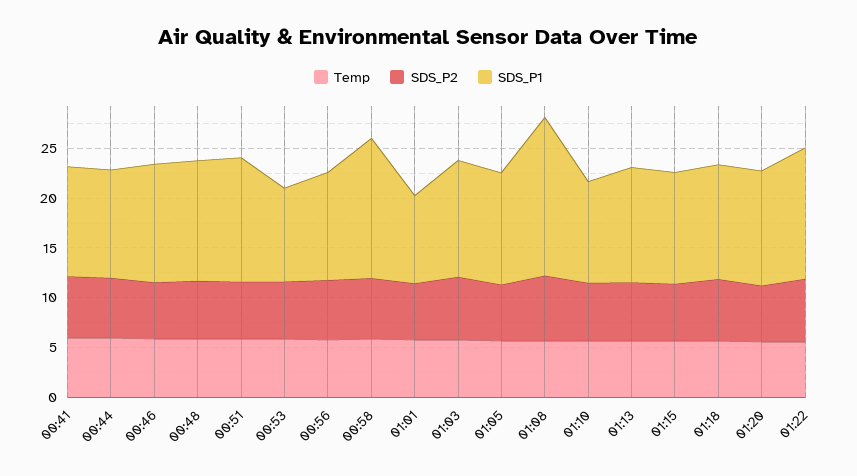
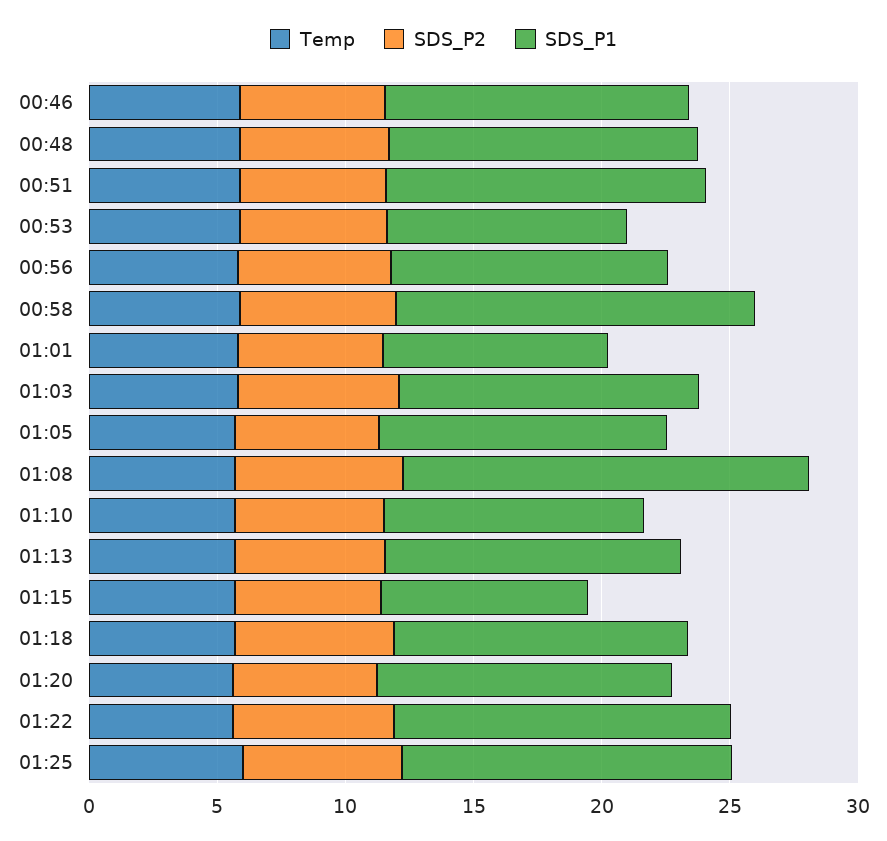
Temp, 00:41: 6 -> none
SDS_P2, 00:41: 6 -> none
SDS_P1, 00:41: 11 -> none
Temp, 00:44: 6 -> none
SDS_P2, 00:44: 6 -> none
SDS_P1, 00:44: 11 -> none
SDS_P1, 01:15: 11 -> 8
Temp, 01:25: none -> 6
SDS_P2, 01:25: none -> 6
SDS_P1, 01:25: none -> 13

